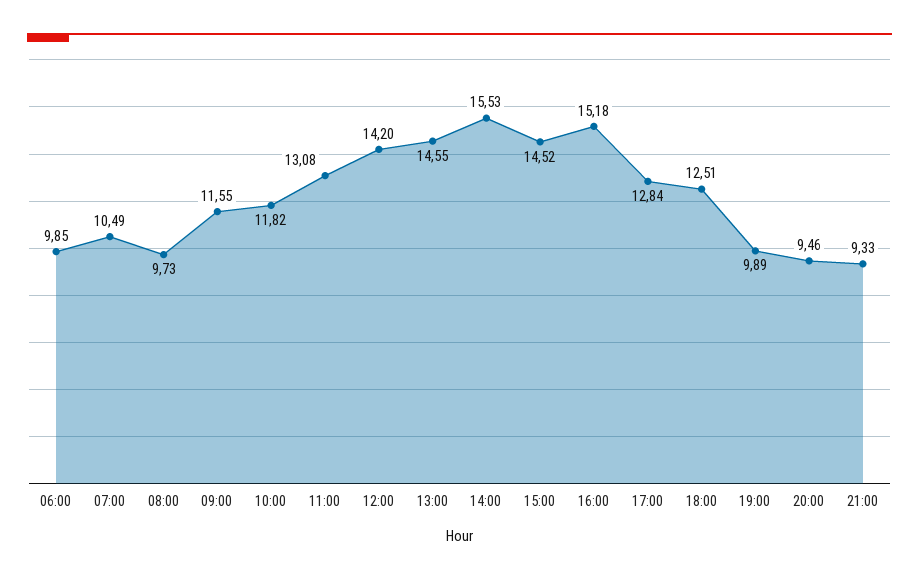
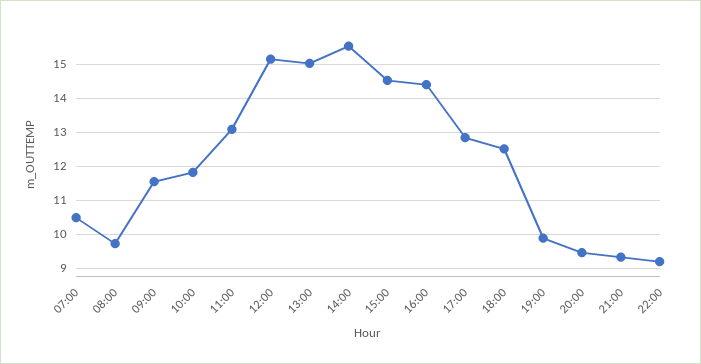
06:00: 9.85 -> none
12:00: 14.2 -> 15.2
13:00: 14.55 -> 15
16:00: 15.18 -> 14.4
22:00: none -> 9.2

